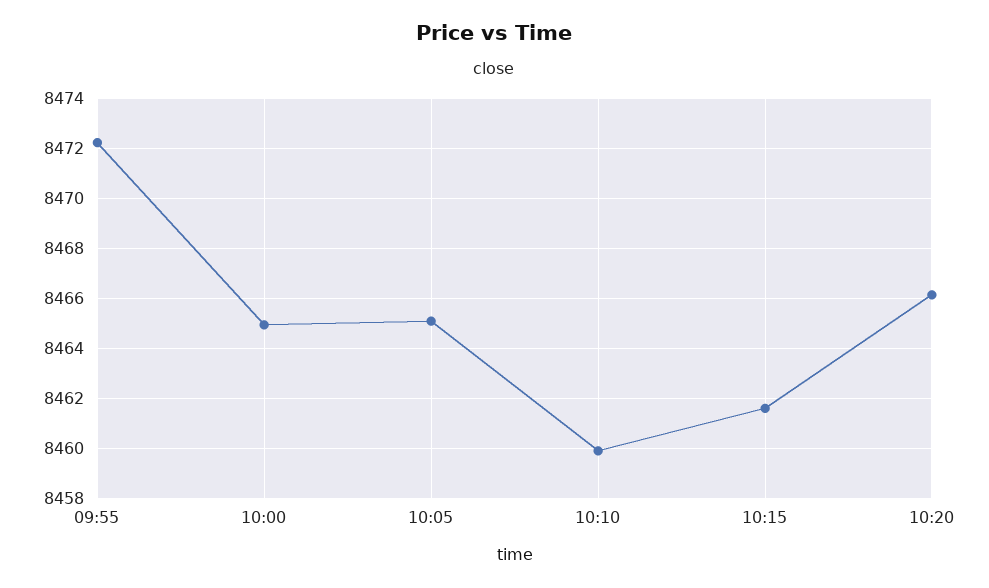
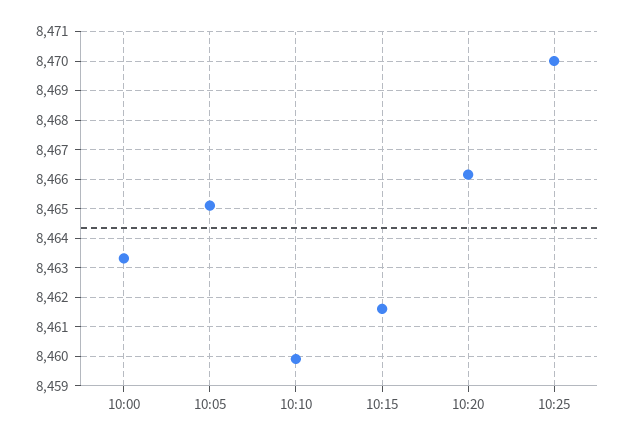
09:55: 8472.25 -> none
10:00: 8465 -> 8463.25
10:25: none -> 8470

